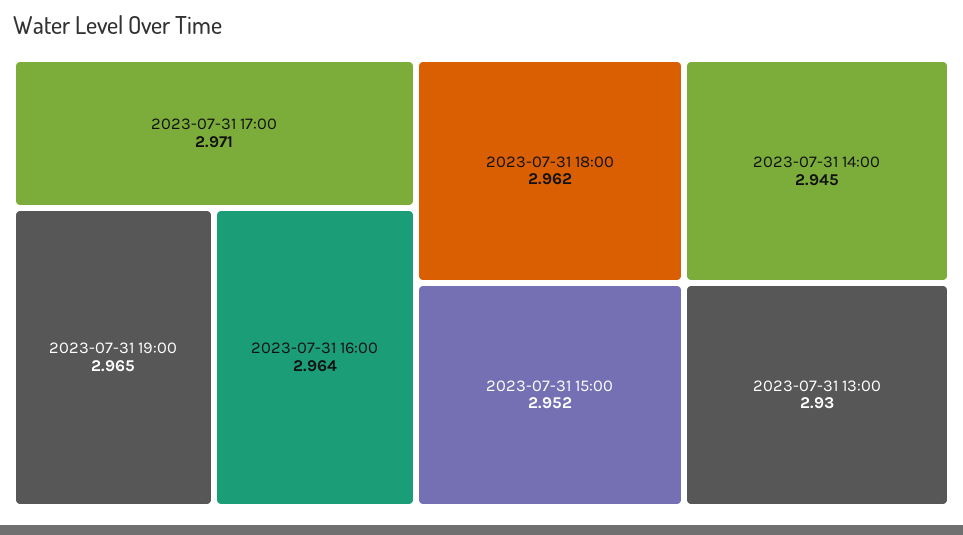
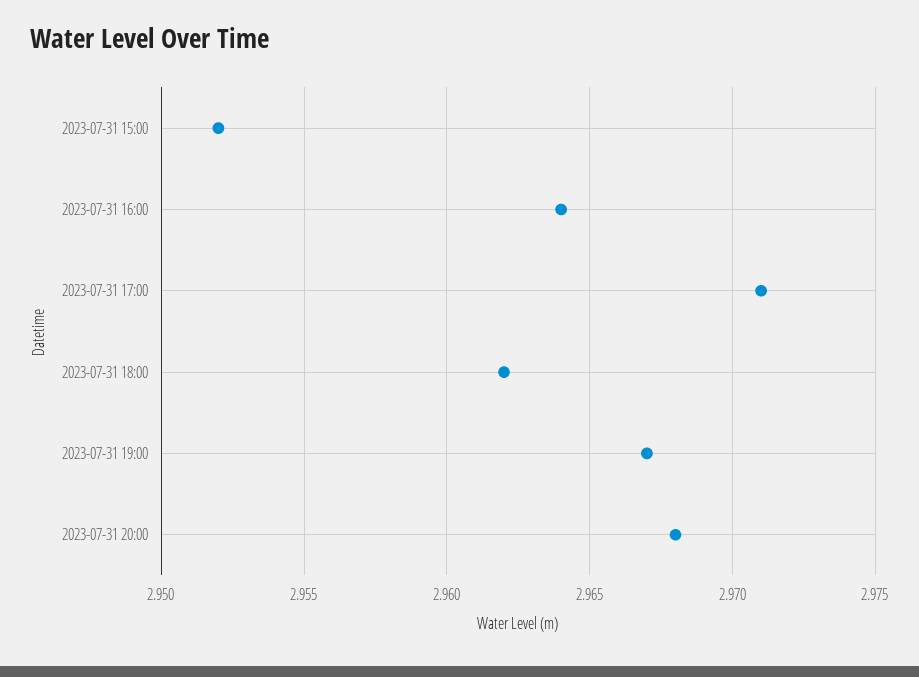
2023-07-31 19:00: 2.965 -> 2.967
2023-07-31 14:00: 2.945 -> none
2023-07-31 13:00: 2.93 -> none
2023-07-31 20:00: none -> 2.968

